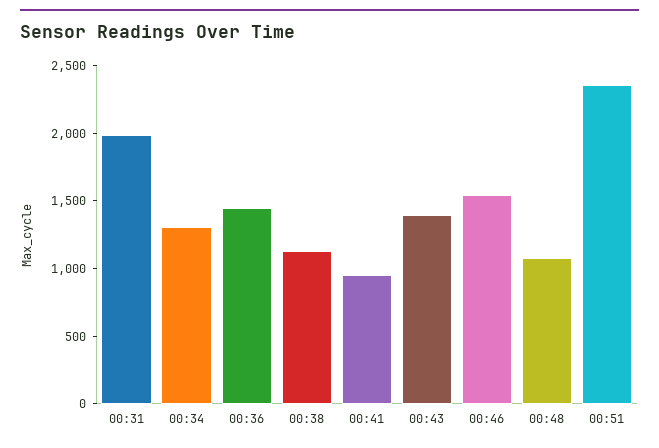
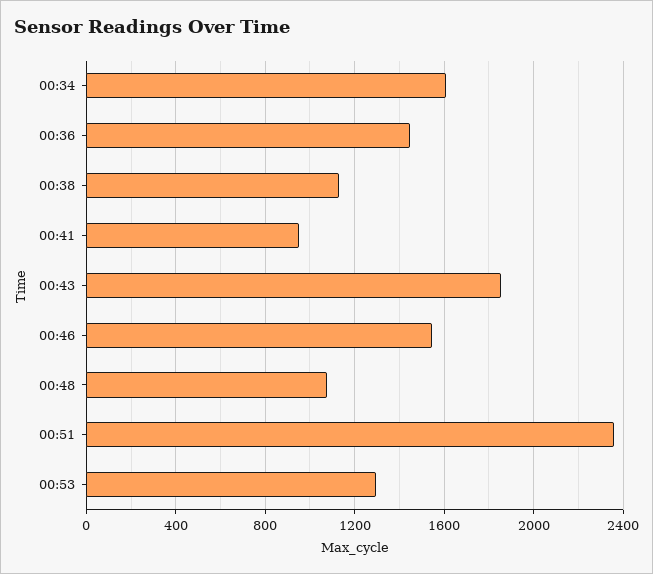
00:31: 2000 -> none
00:34: 1300 -> 1600
00:43: 1400 -> 1850
00:53: none -> 1300

